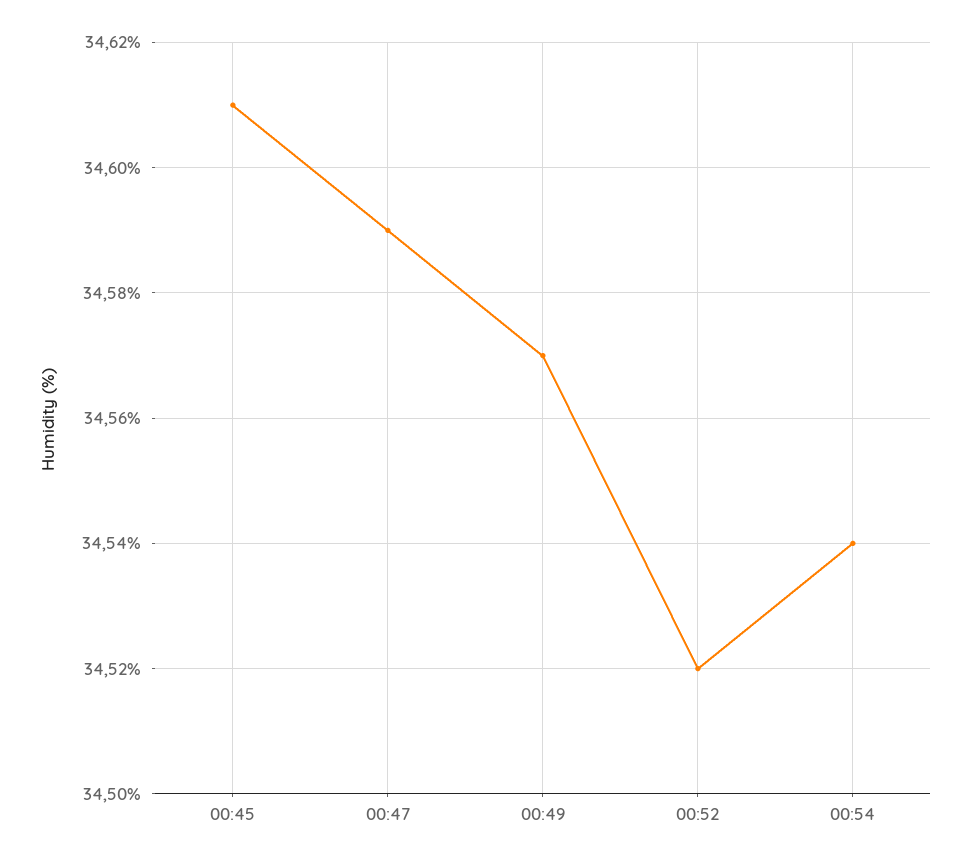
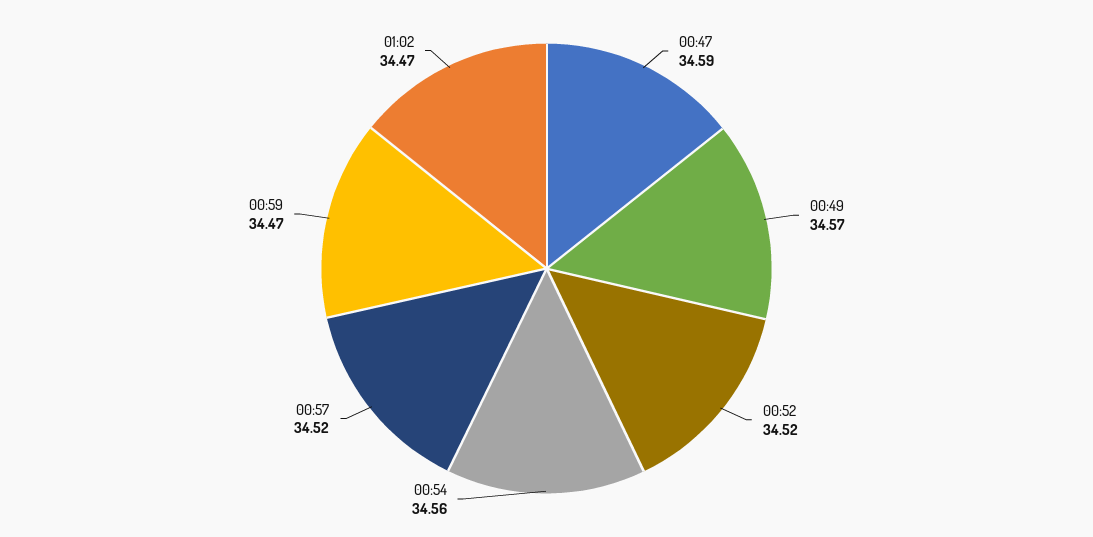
00:45: 34.61 -> none
00:54: 34.54 -> 34.56
00:57: none -> 34.52
00:59: none -> 34.47
01:02: none -> 34.47

